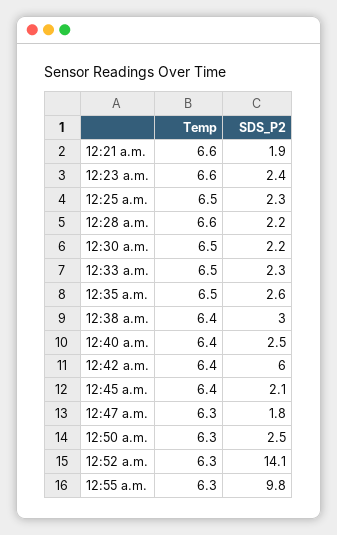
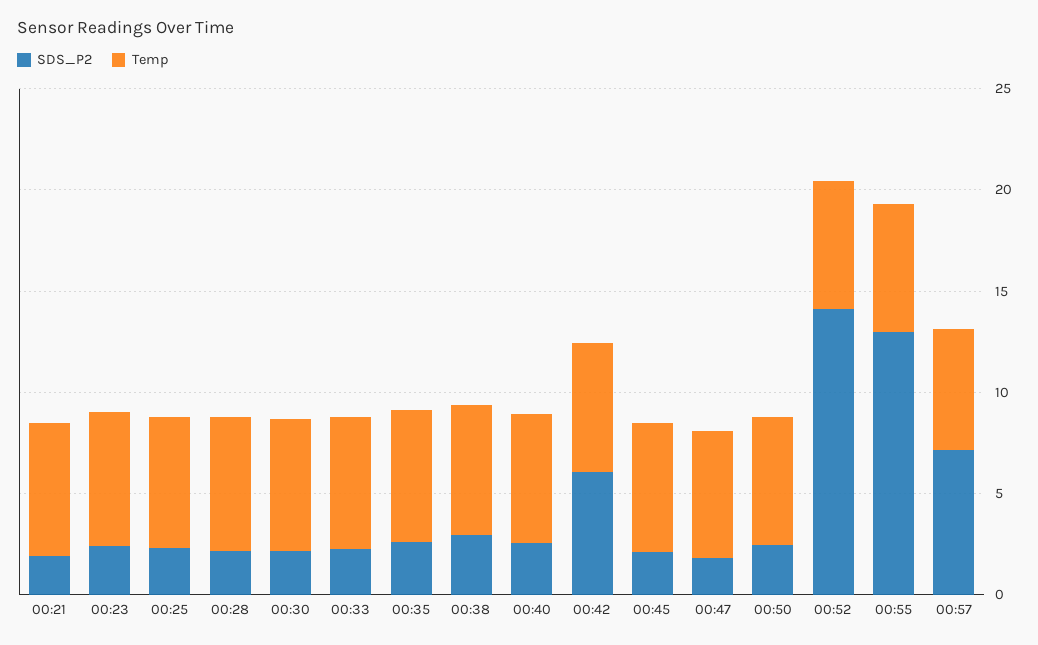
SDS_P2, 12:55 a.m.: 9.8 -> 13
SDS_P2, 00:57: none -> 7
Temp, 00:57: none -> 6

